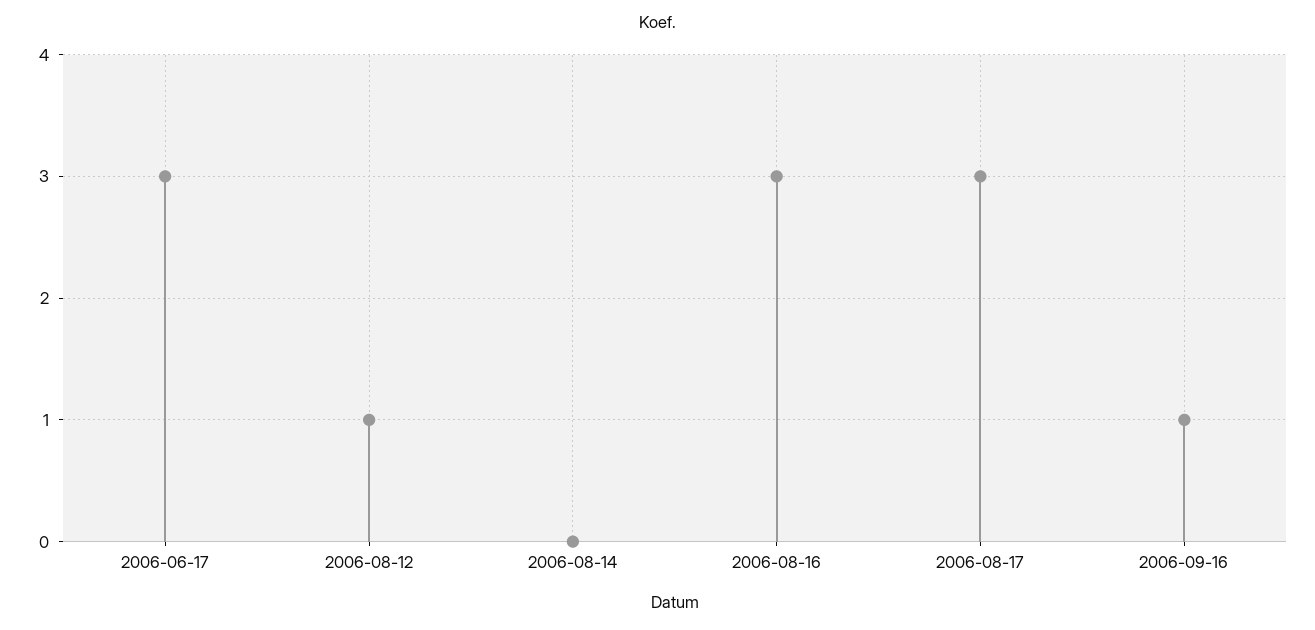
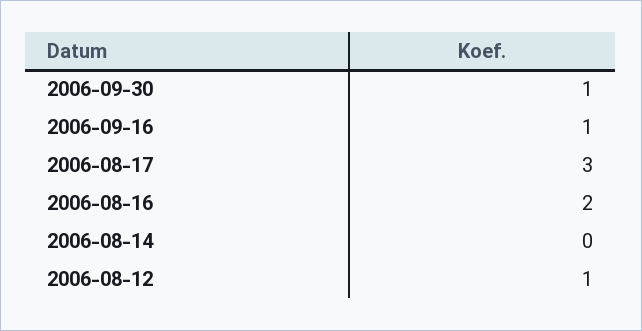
2006-06-17: 3 -> none
2006-08-16: 3 -> 2
2006-09-30: none -> 1

